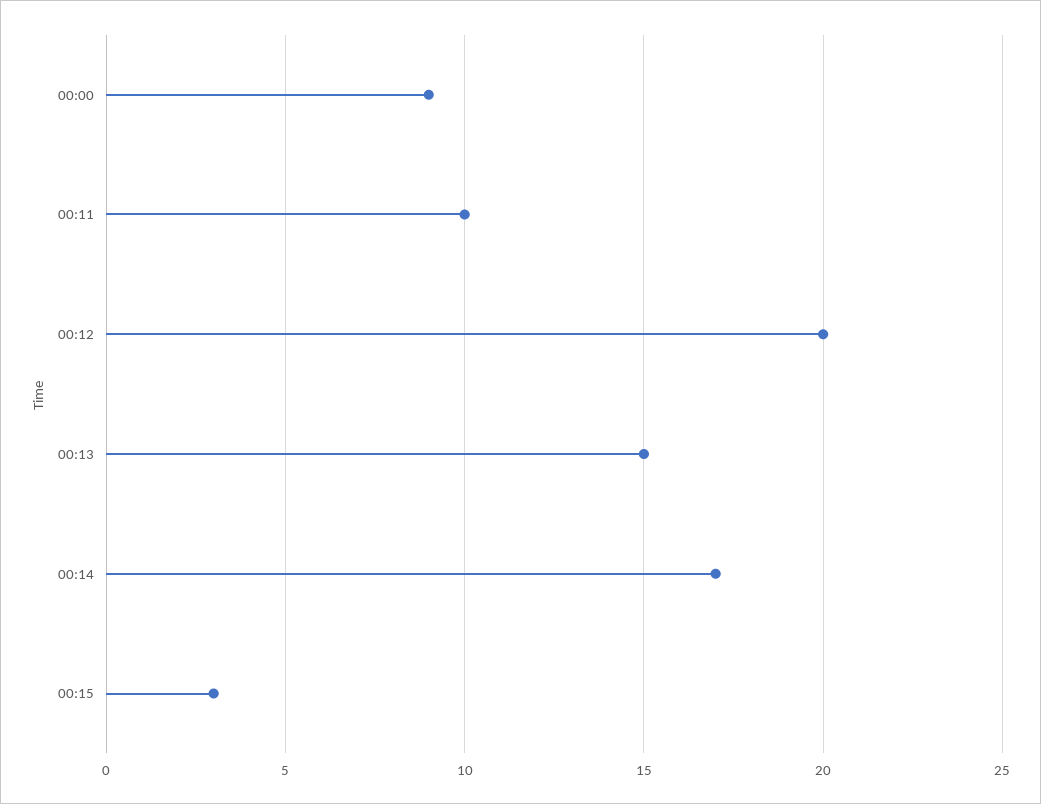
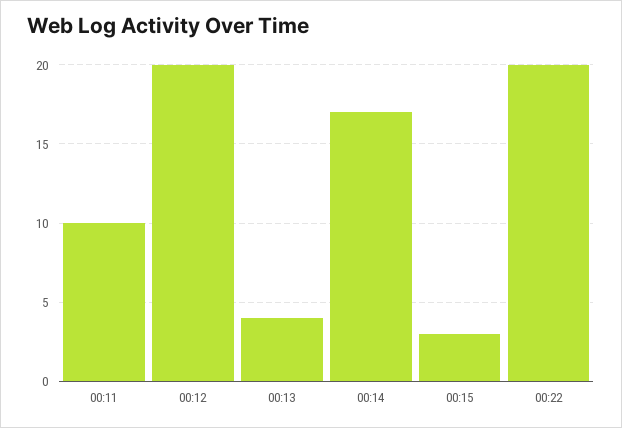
00:00: 9 -> none
00:13: 15 -> 4
00:22: none -> 20

